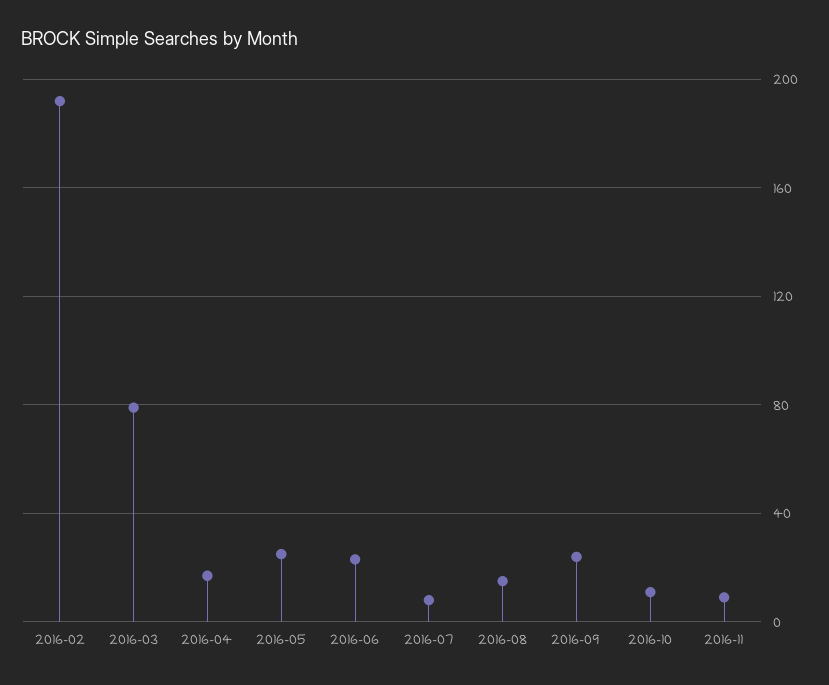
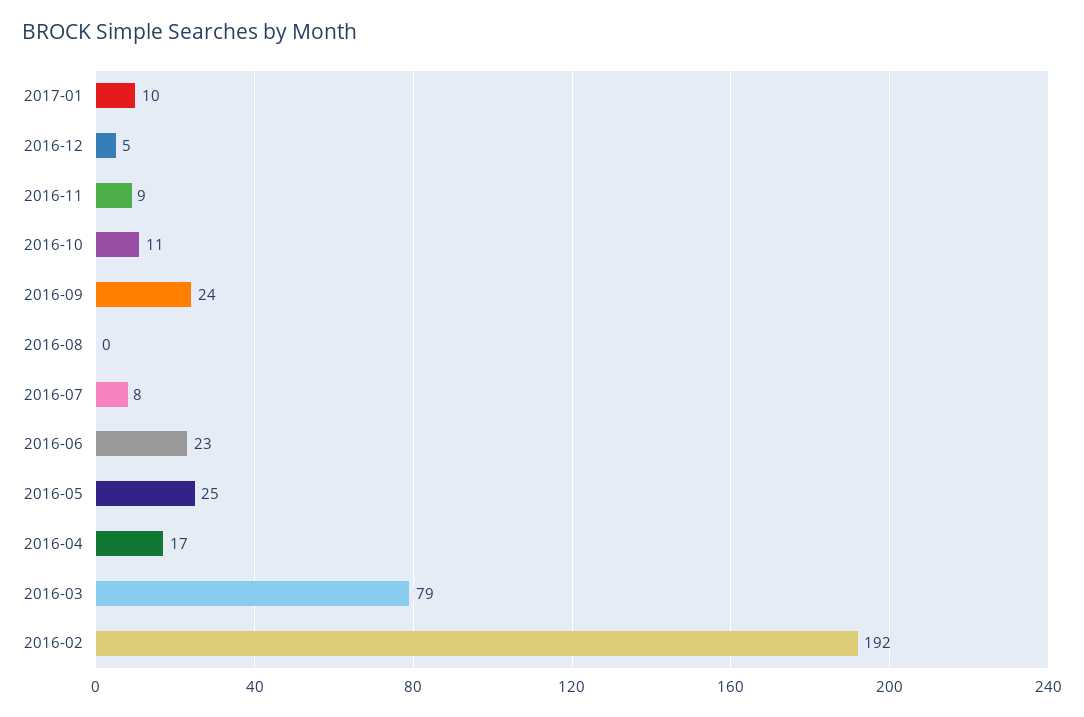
2016-08: 15 -> 0
2017-01: none -> 10
2016-12: none -> 5

